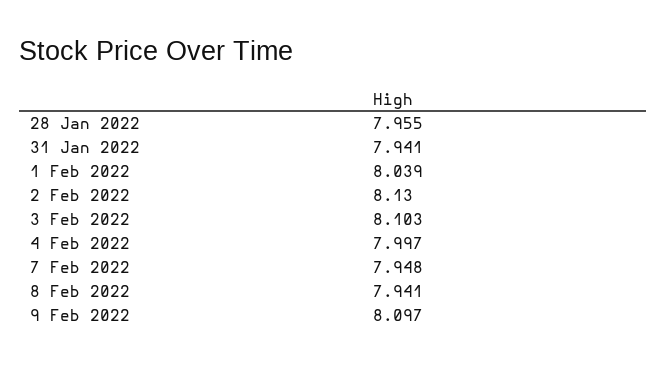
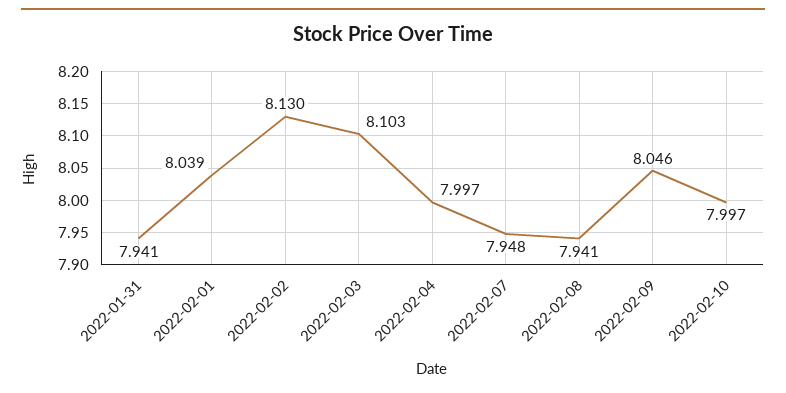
28 Jan 2022: 7.955 -> none
9 Feb 2022: 8.097 -> 8.046
2022-02-10: none -> 7.997

